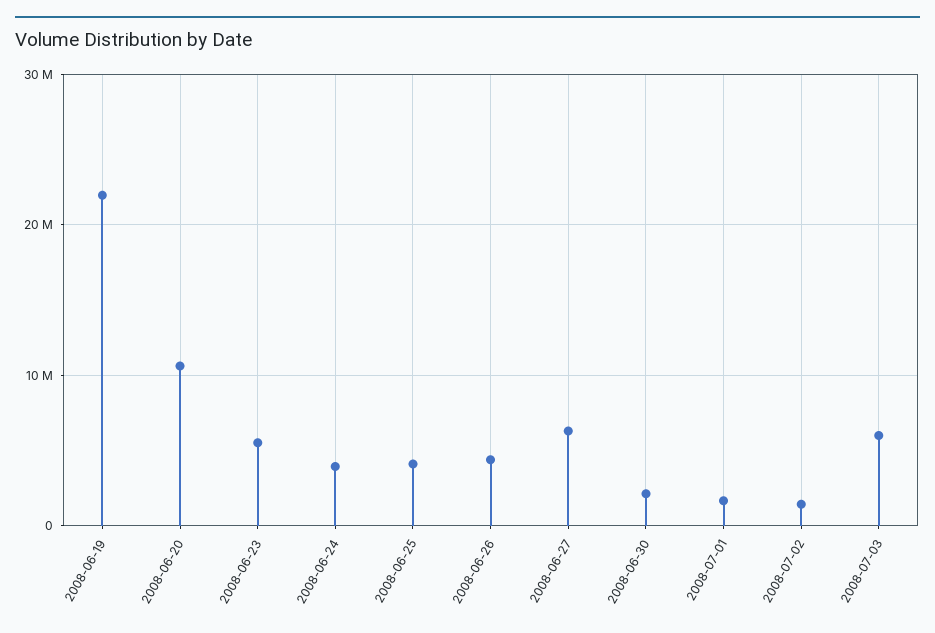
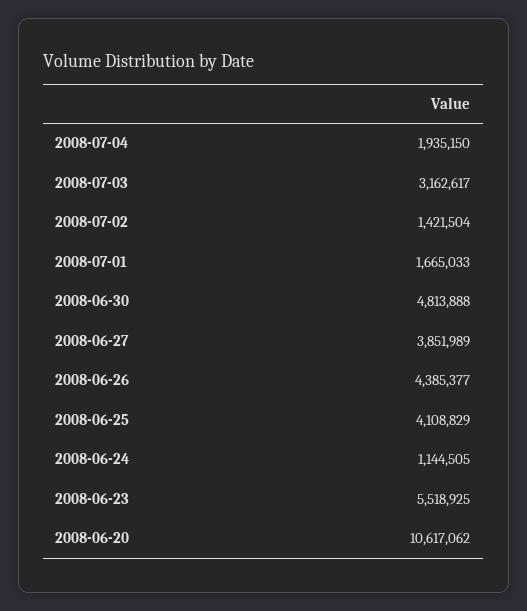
2008-06-19: 22000000 -> none
2008-06-24: 4000000 -> 1144505
2008-06-27: 6000000 -> 3851989
2008-06-30: 2000000 -> 4813888
2008-07-03: 6000000 -> 3162617
2008-07-04: none -> 1935150

